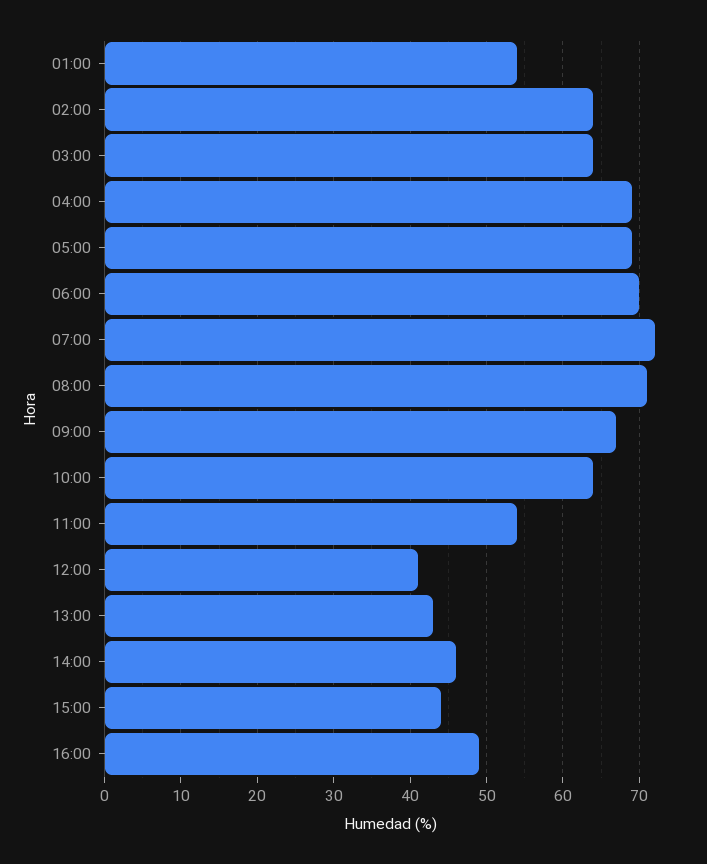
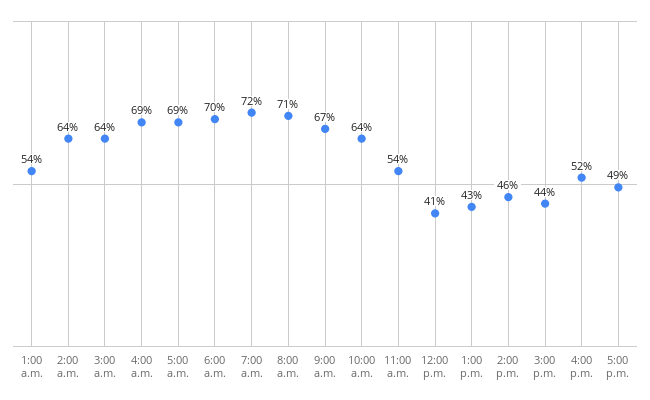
16:00: 49 -> 52
5:00 p.m.: none -> 49

